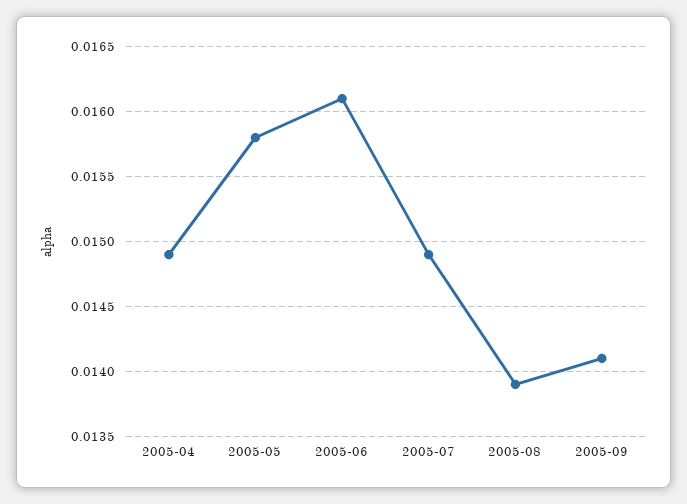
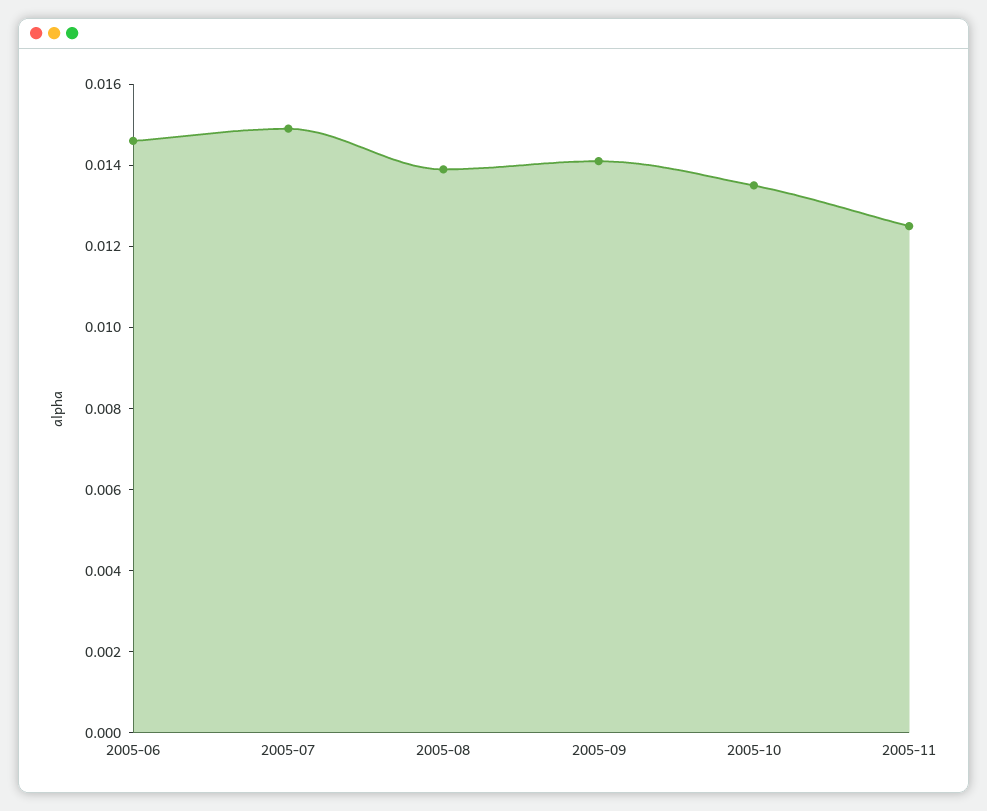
2005-04: 0.0149 -> none
2005-05: 0.0158 -> none
2005-06: 0.0161 -> 0.0145
2005-10: none -> 0.0135
2005-11: none -> 0.0125

